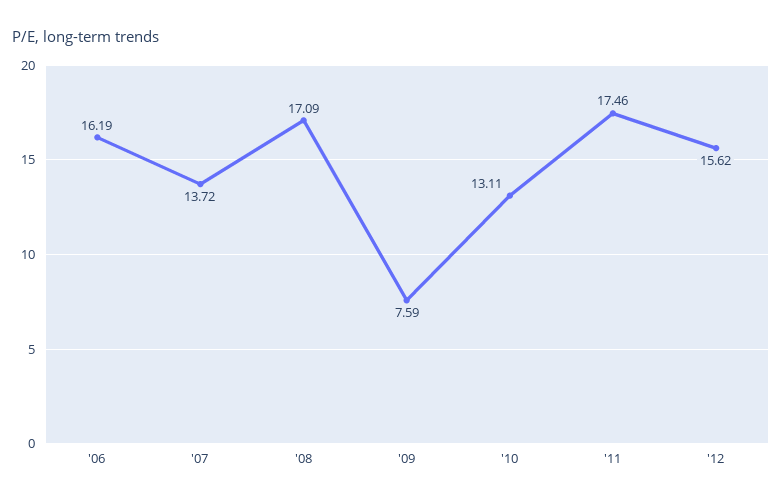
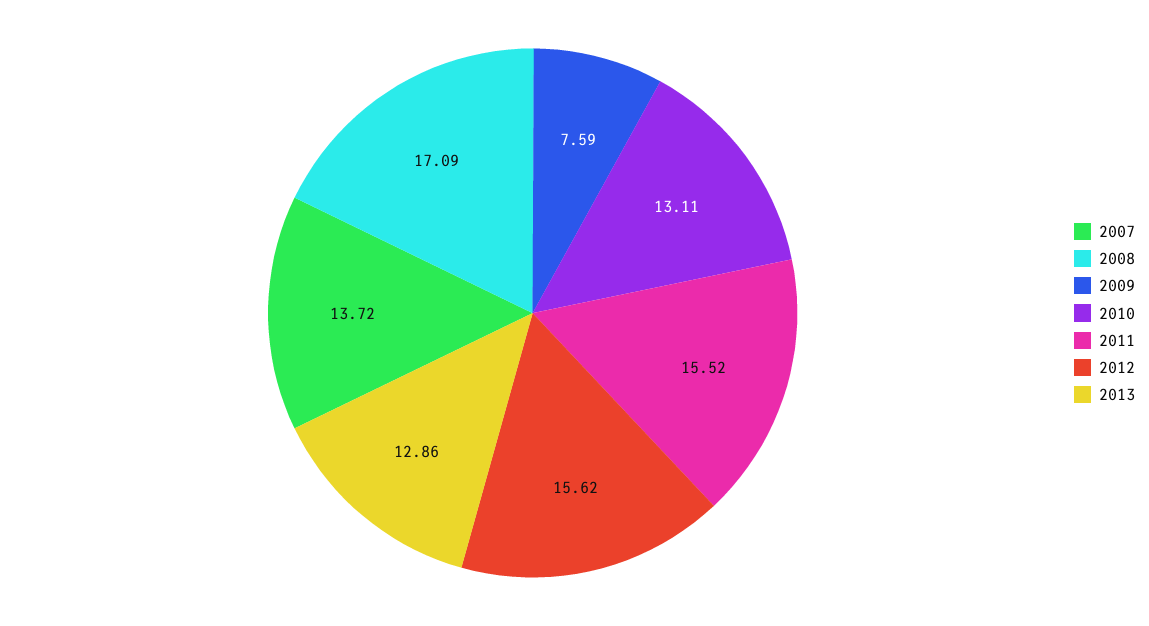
'06: 16.19 -> none
'11: 17.46 -> 15.52
2013: none -> 12.86

